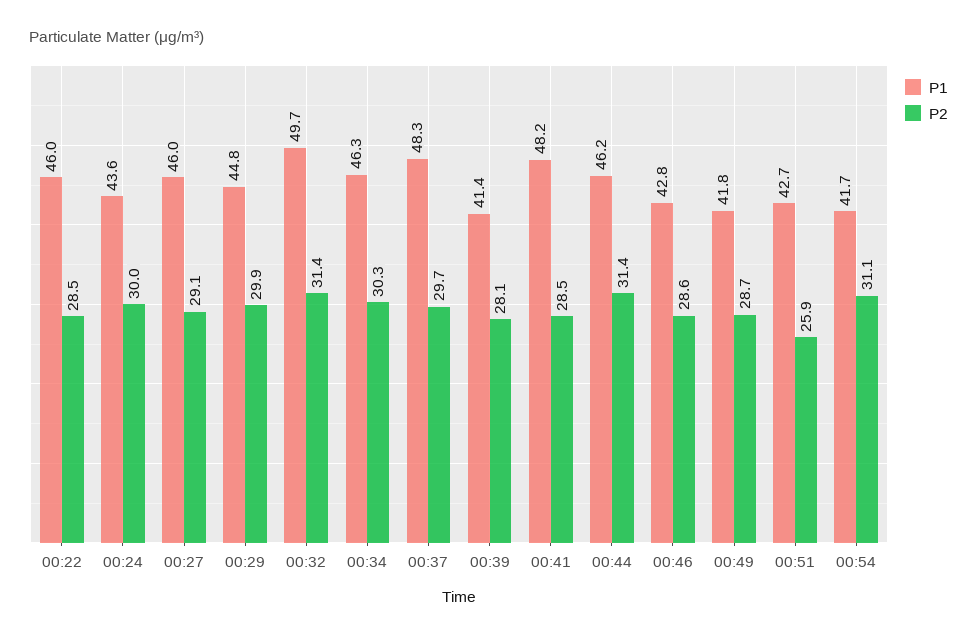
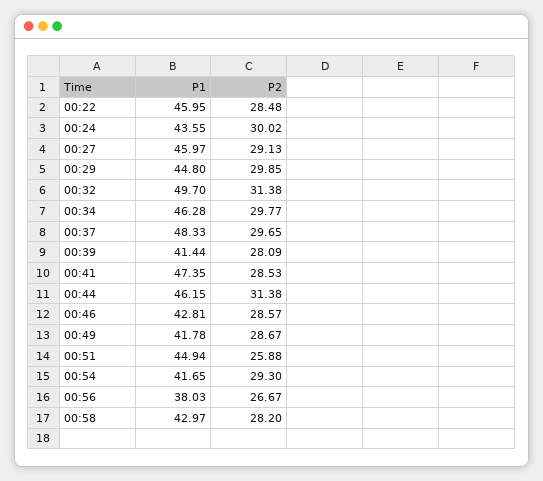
P2, 00:34: 30.3 -> 29.77
P1, 00:41: 48.2 -> 47.35
P1, 00:51: 42.7 -> 44.94
P2, 00:54: 31.1 -> 29.3
P1, 00:56: none -> 38.03
P2, 00:56: none -> 26.67
P1, 00:58: none -> 42.97
P2, 00:58: none -> 28.2

